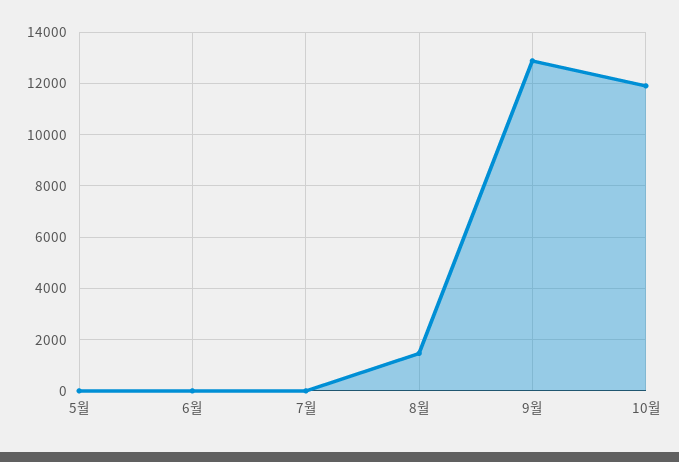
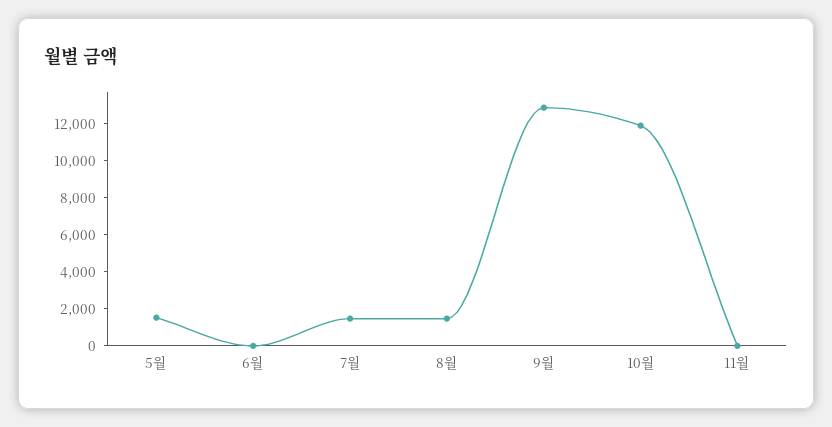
5월: 0 -> 1500
7월: 0 -> 1500
11월: none -> 0

